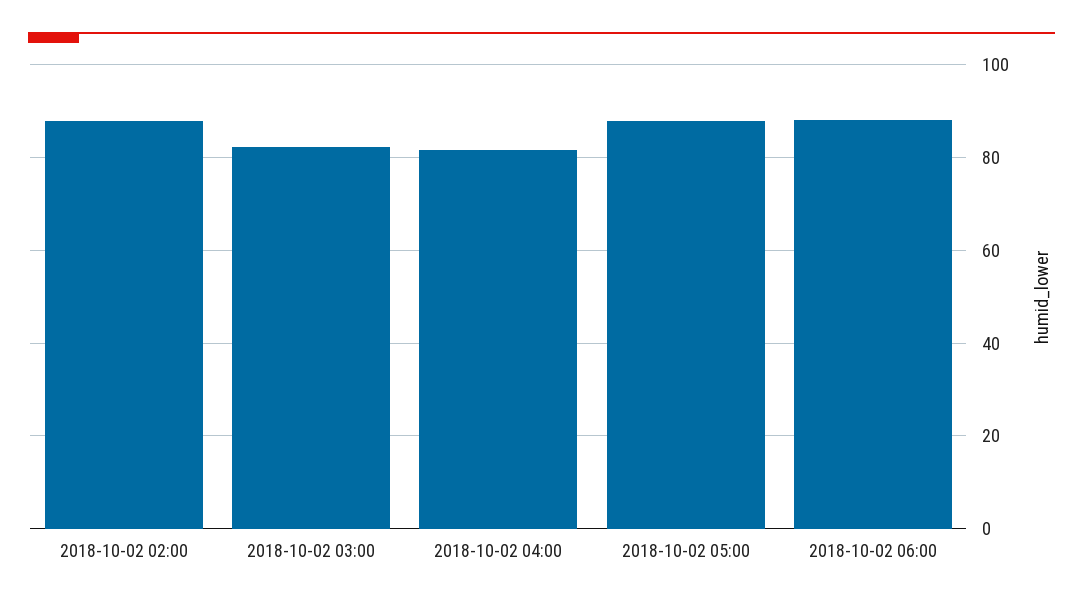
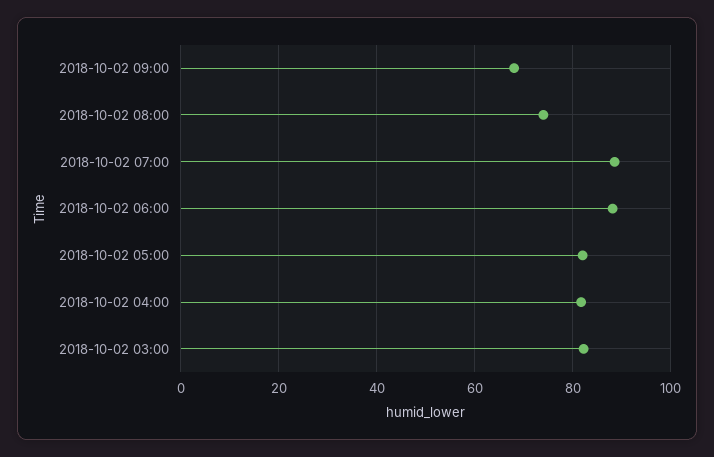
2018-10-02 02:00: 88 -> none
2018-10-02 05:00: 88 -> 82
2018-10-02 09:00: none -> 68
2018-10-02 08:00: none -> 74
2018-10-02 07:00: none -> 88

